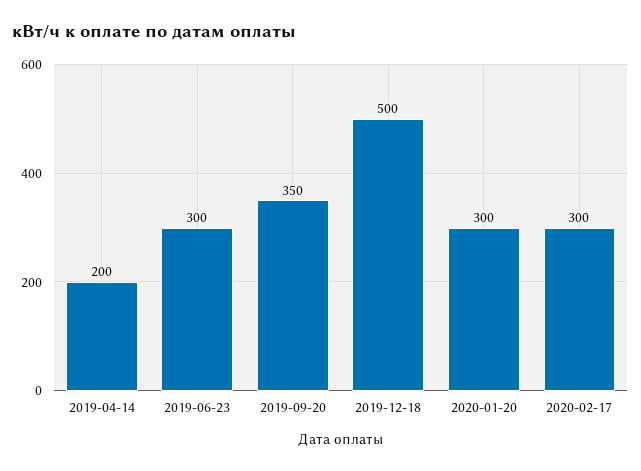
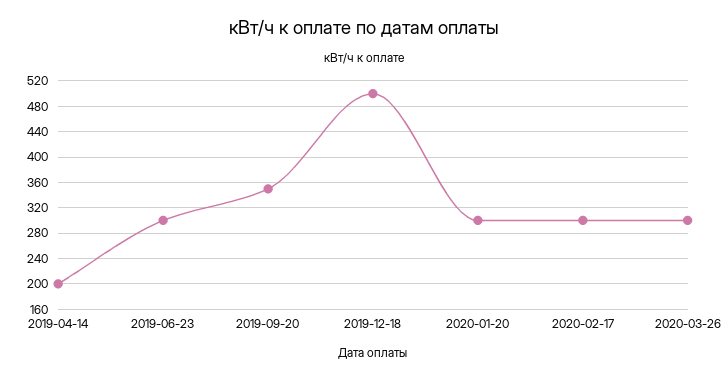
2020-03-26: none -> 300

